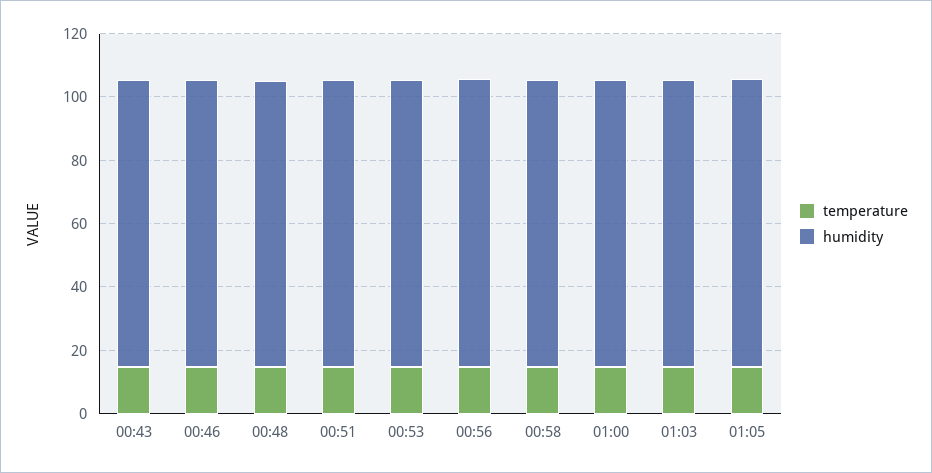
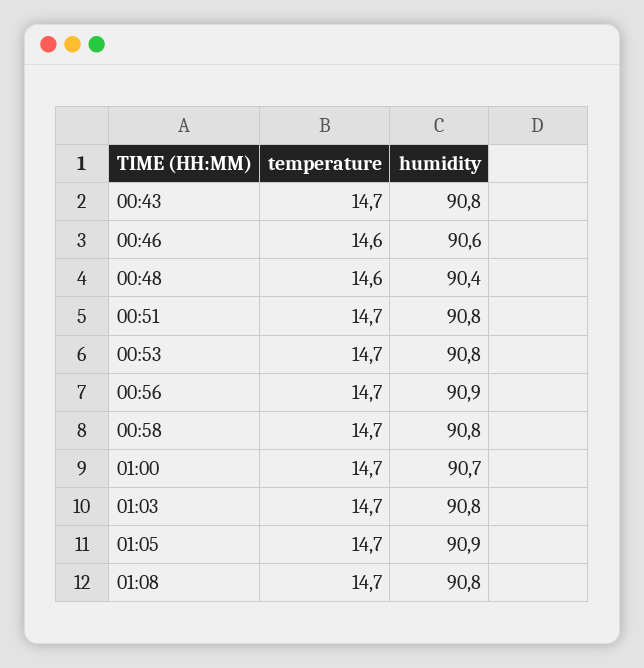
temperature, 01:08: none -> 14.7
humidity, 01:08: none -> 90.8

